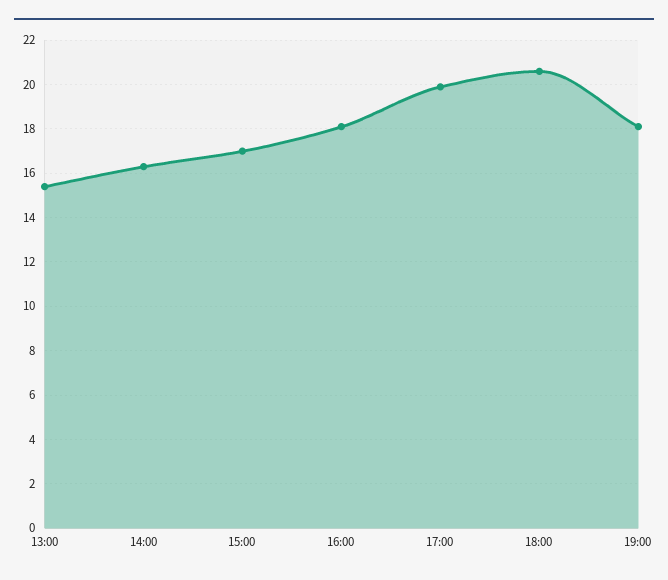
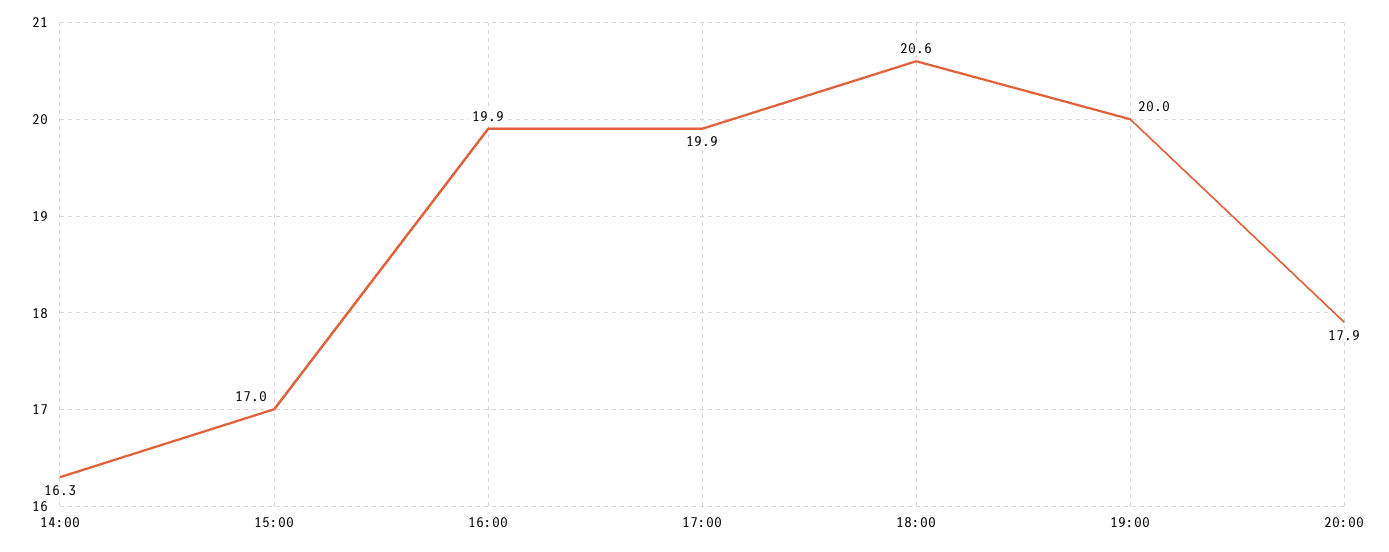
13:00: 15.5 -> none
16:00: 18 -> 19.9
19:00: 18 -> 20
20:00: none -> 17.9

